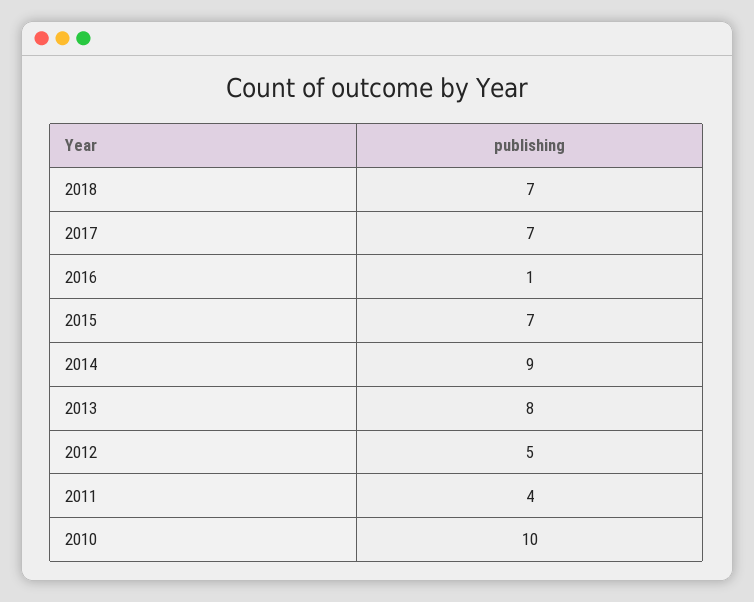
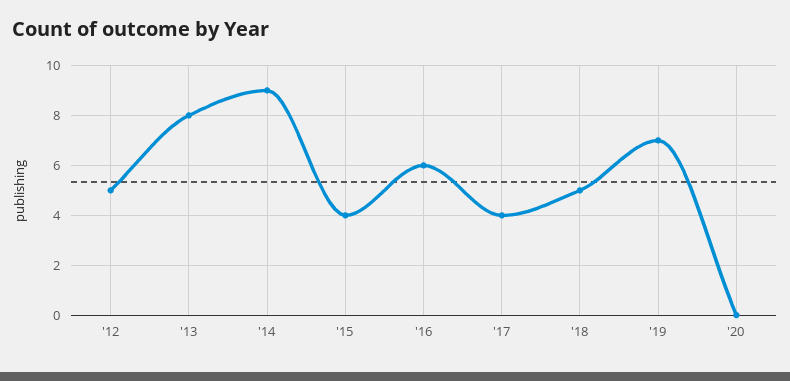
2018: 7 -> 5
2017: 7 -> 4
2016: 1 -> 6
2015: 7 -> 4
2011: 4 -> none
2010: 10 -> none
'19: none -> 7
'20: none -> 0

